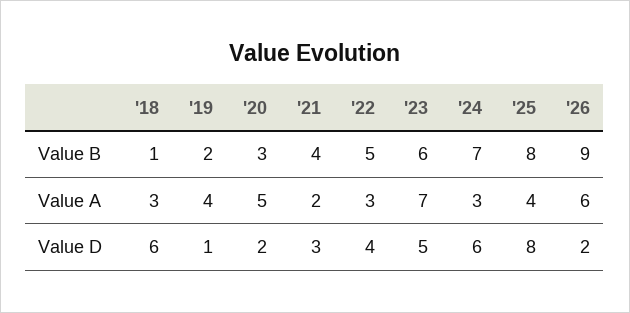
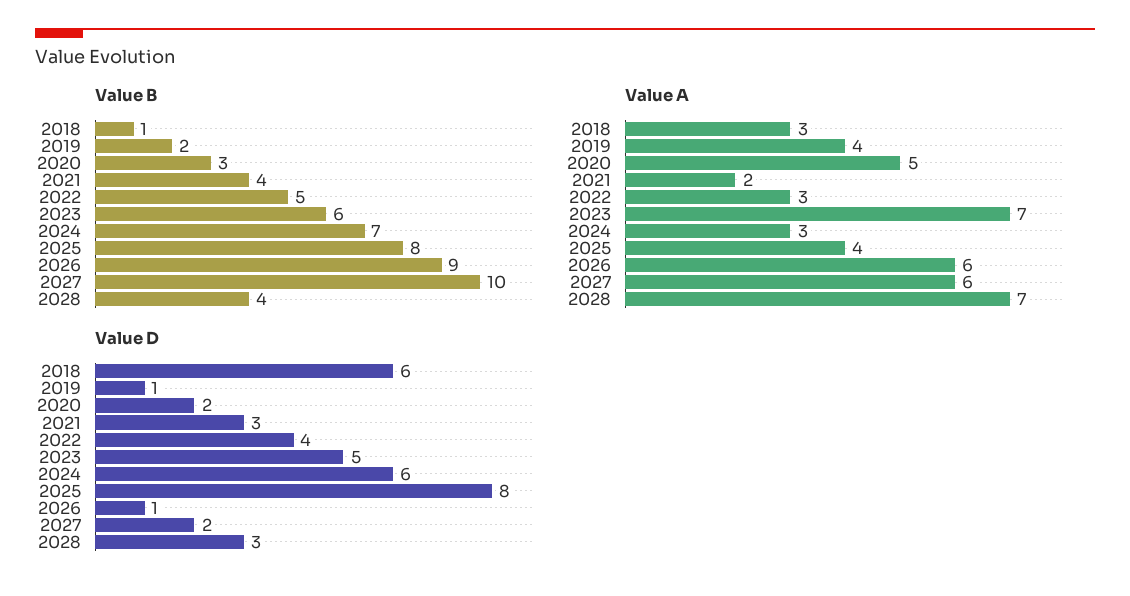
Value D, '26: 2 -> 1
Value B, 2027: none -> 10
Value B, 2028: none -> 4
Value A, 2027: none -> 6
Value A, 2028: none -> 7
Value D, 2027: none -> 2
Value D, 2028: none -> 3

